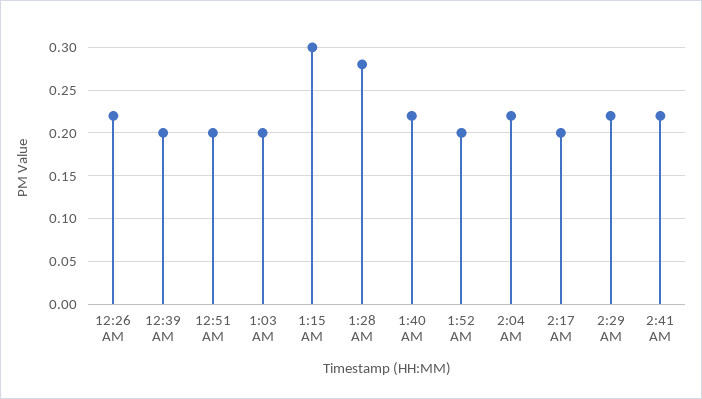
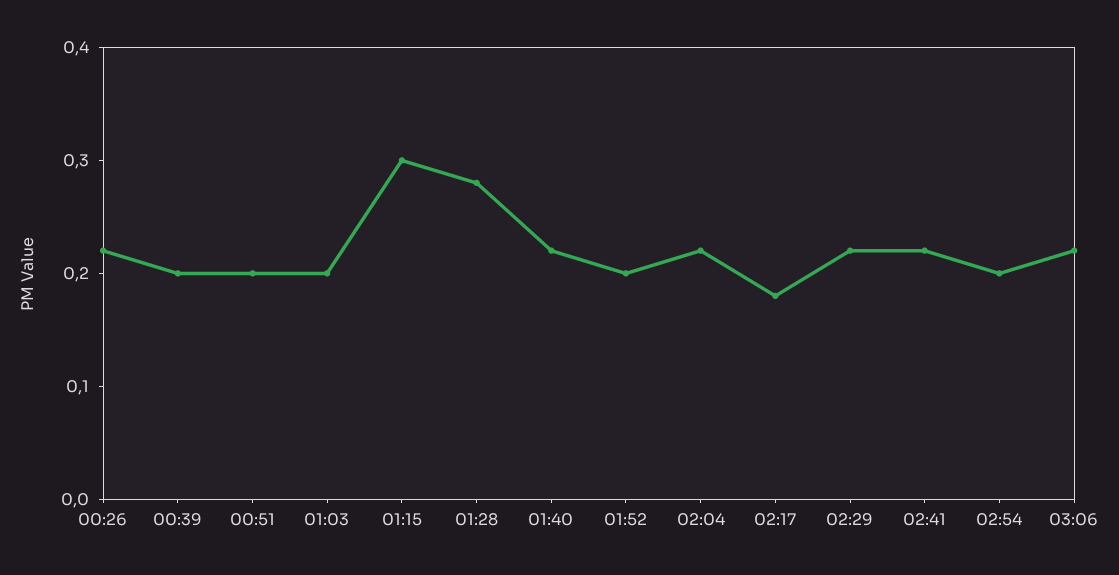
2:17 AM: 0.2 -> 0.18
02:54: none -> 0.2
03:06: none -> 0.22

